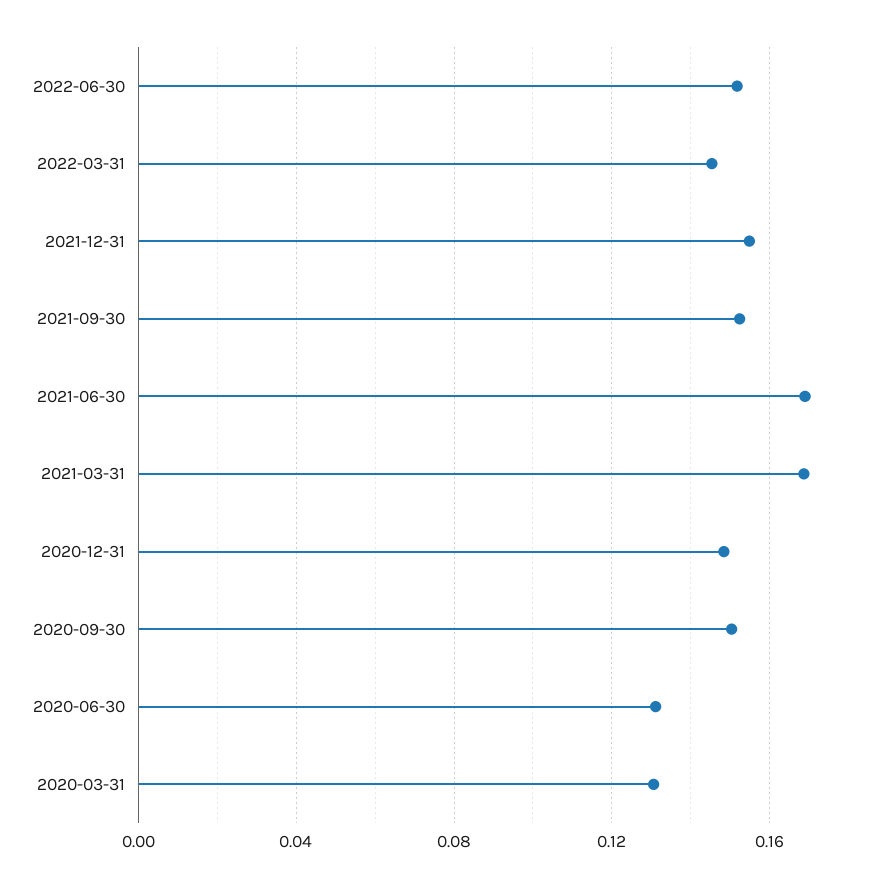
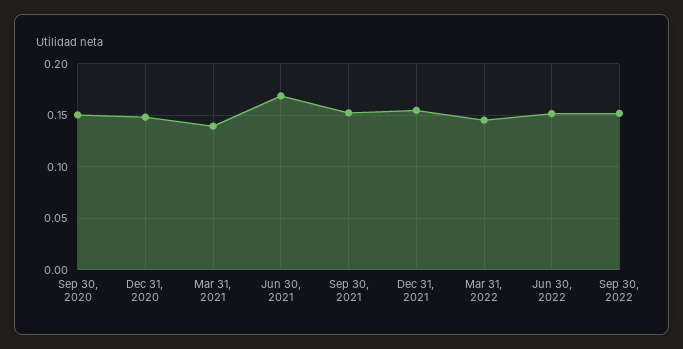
2021-03-31: 0.17 -> 0.14
2020-06-30: 0.13 -> none
2020-03-31: 0.13 -> none
Sep 30, 2022: none -> 0.15

